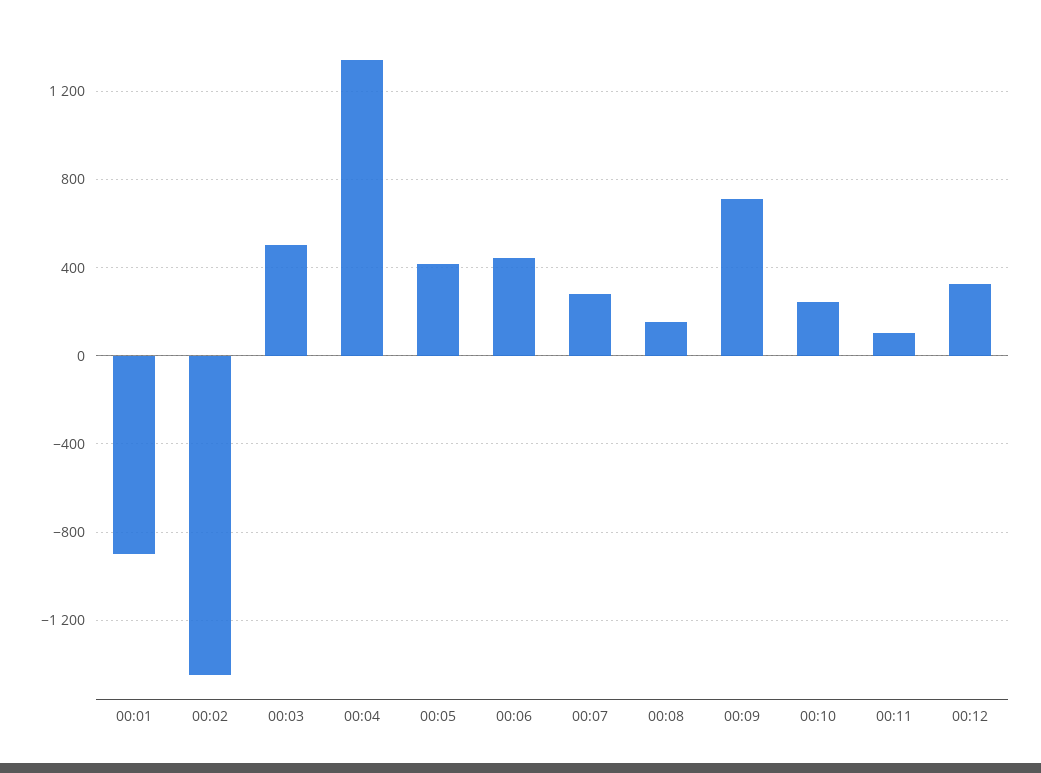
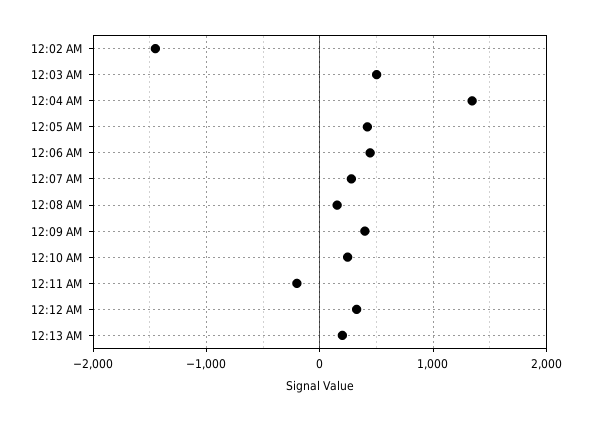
00:01: -900 -> none
00:09: 700 -> 400
00:11: 100 -> -200
12:13 AM: none -> 200

